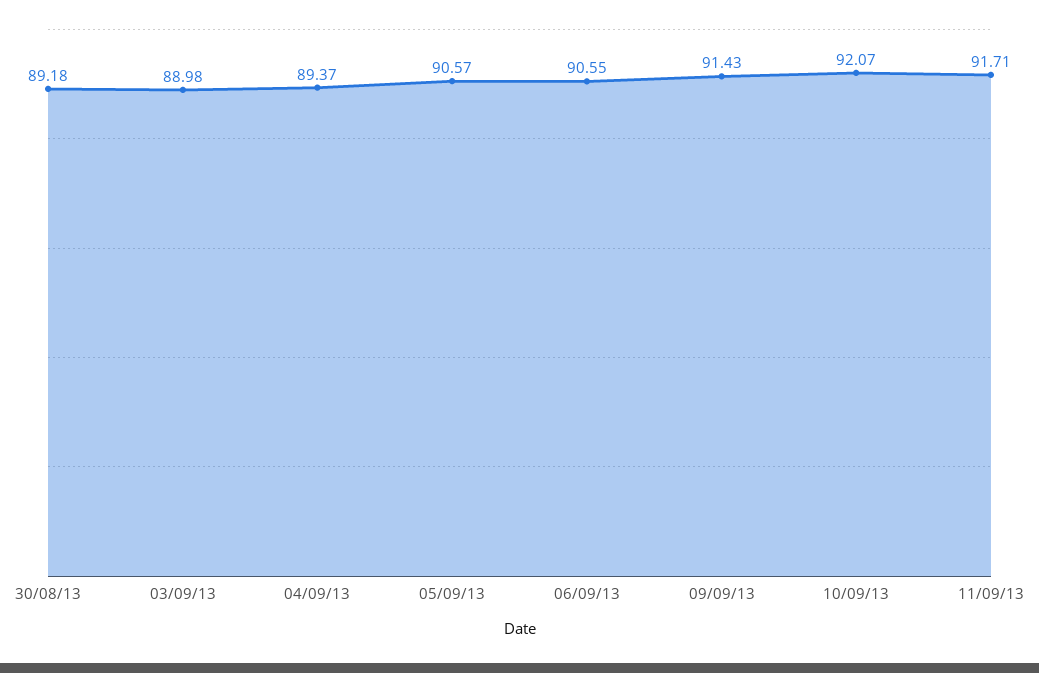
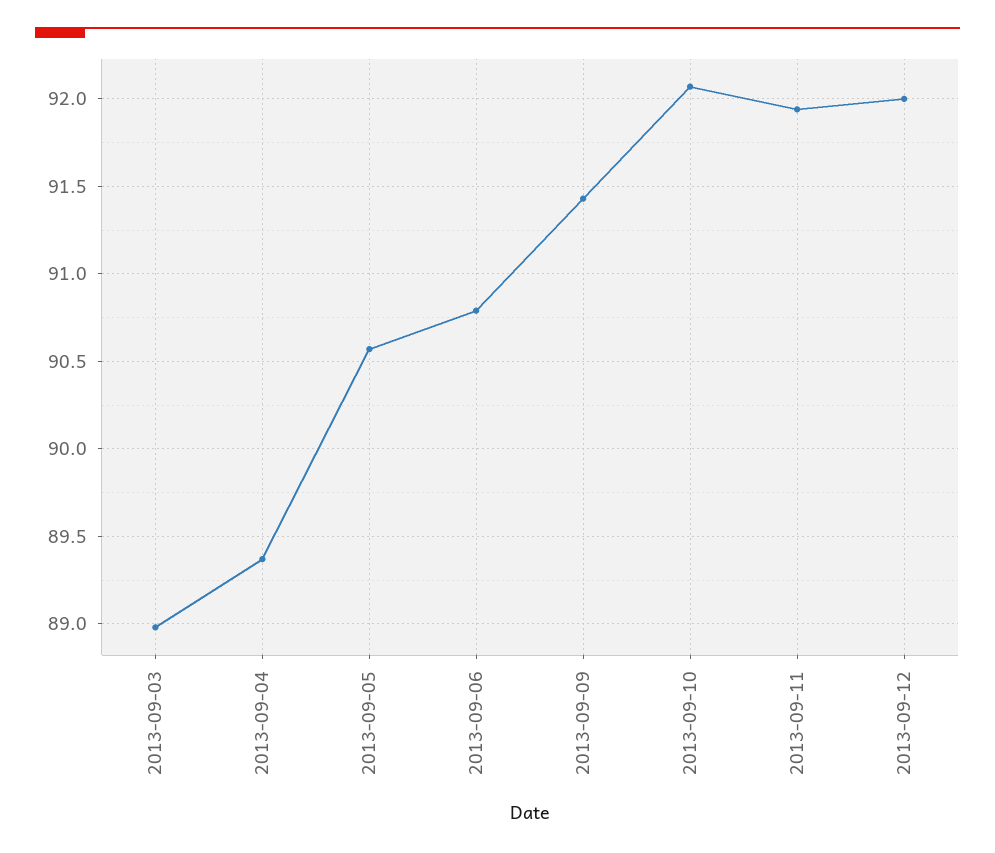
30/08/13: 89.18 -> none
06/09/13: 90.55 -> 90.8
11/09/13: 91.71 -> 91.95
2013-09-12: none -> 92

